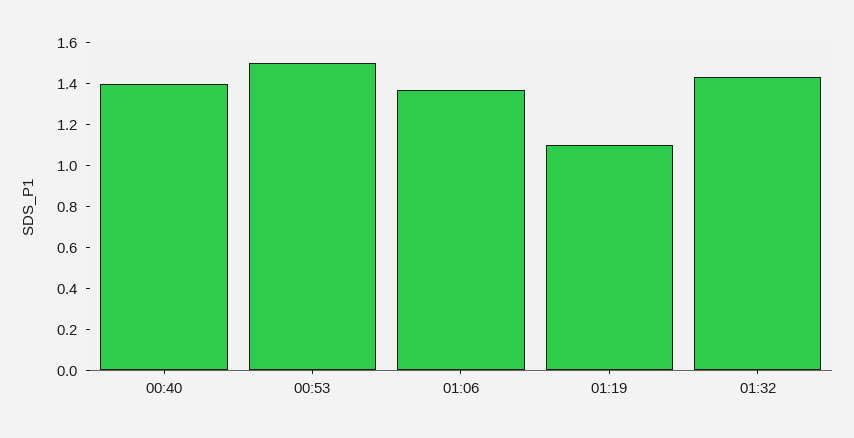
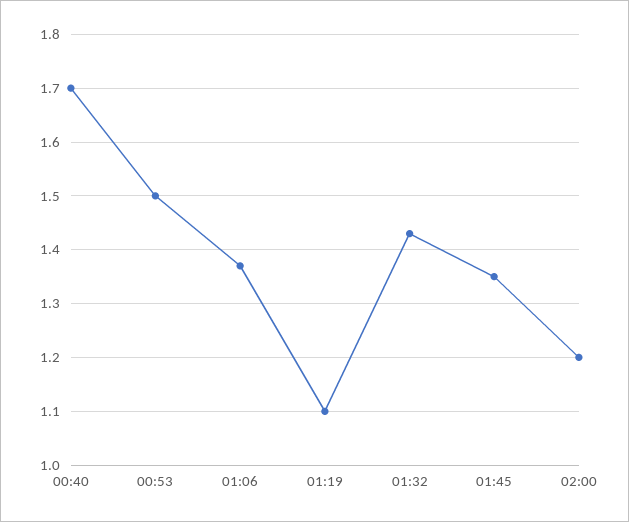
00:40: 1.4 -> 1.7
01:45: none -> 1.35
02:00: none -> 1.2

